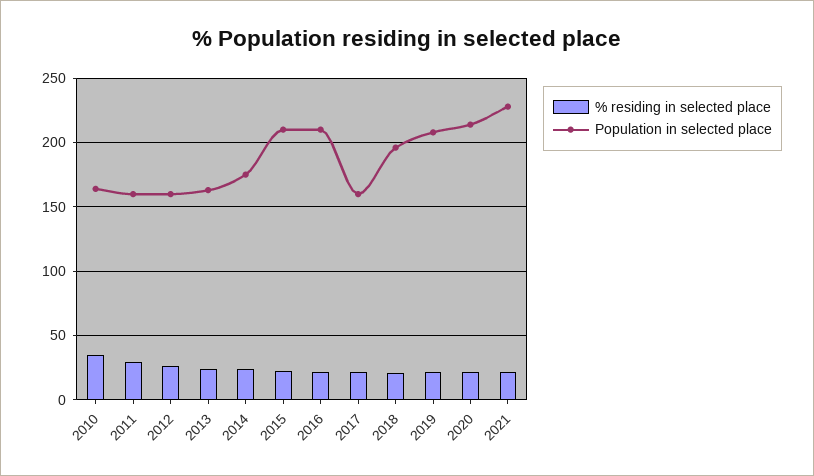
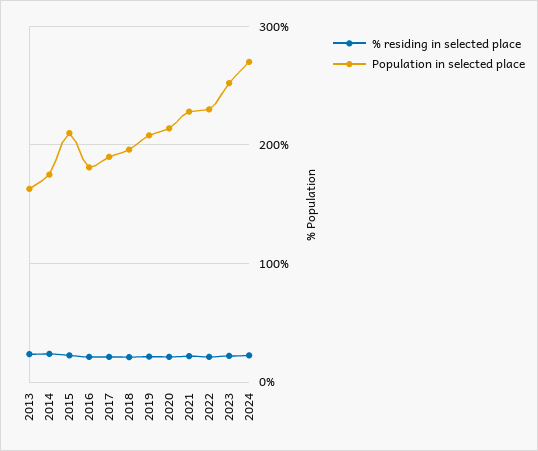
% residing in selected place, 2010: 35 -> none
Population in selected place, 2010: 165 -> none
% residing in selected place, 2011: 30 -> none
Population in selected place, 2011: 160 -> none
% residing in selected place, 2012: 25 -> none
Population in selected place, 2012: 160 -> none
Population in selected place, 2016: 210 -> 180
Population in selected place, 2017: 160 -> 190
% residing in selected place, 2022: none -> 20
Population in selected place, 2022: none -> 230
% residing in selected place, 2023: none -> 20
Population in selected place, 2023: none -> 250
% residing in selected place, 2024: none -> 20
Population in selected place, 2024: none -> 270

